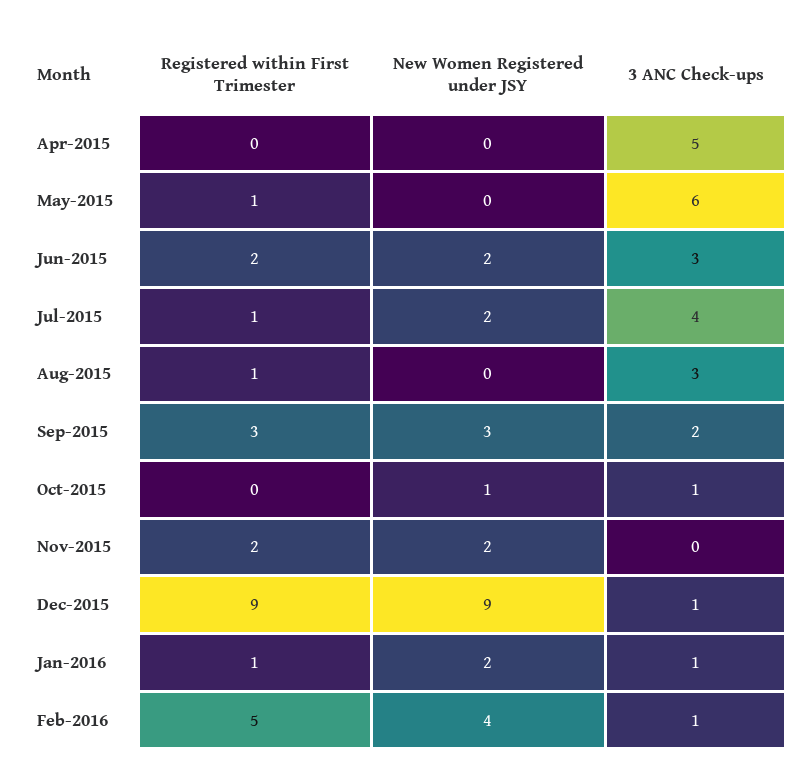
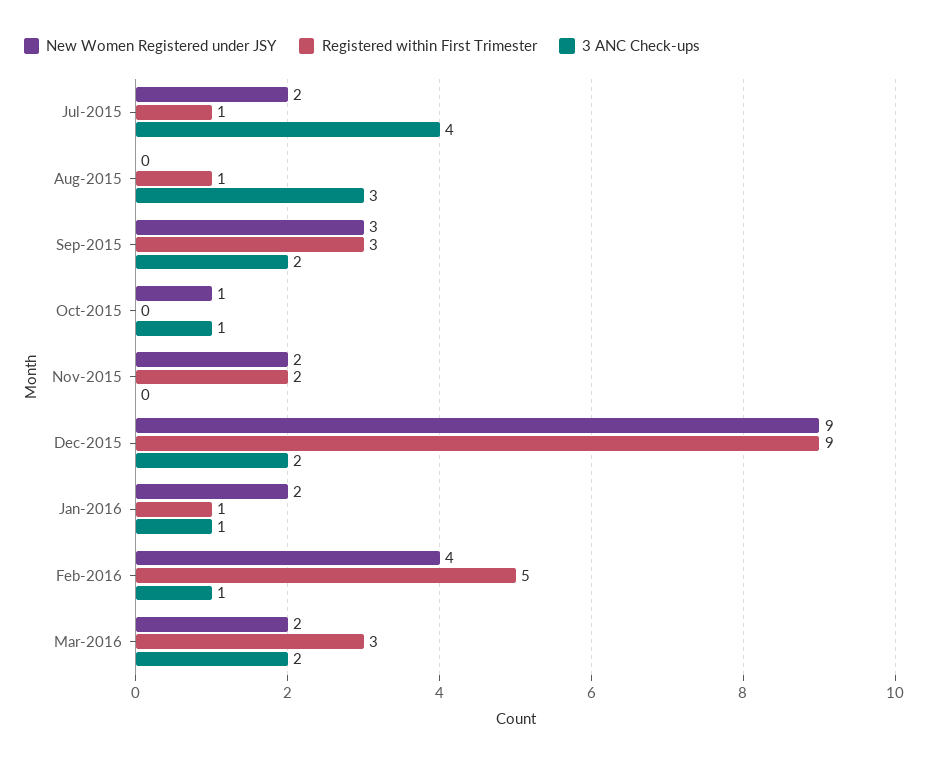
Registered within First Trimester, Apr-2015: 0 -> none
New Women Registered under JSY, Apr-2015: 0 -> none
3 ANC Check-ups, Apr-2015: 5 -> none
Registered within First Trimester, May-2015: 1 -> none
New Women Registered under JSY, May-2015: 0 -> none
3 ANC Check-ups, May-2015: 6 -> none
Registered within First Trimester, Jun-2015: 2 -> none
New Women Registered under JSY, Jun-2015: 2 -> none
3 ANC Check-ups, Jun-2015: 3 -> none
3 ANC Check-ups, Dec-2015: 1 -> 2
New Women Registered under JSY, Mar-2016: none -> 2
Registered within First Trimester, Mar-2016: none -> 3
3 ANC Check-ups, Mar-2016: none -> 2

